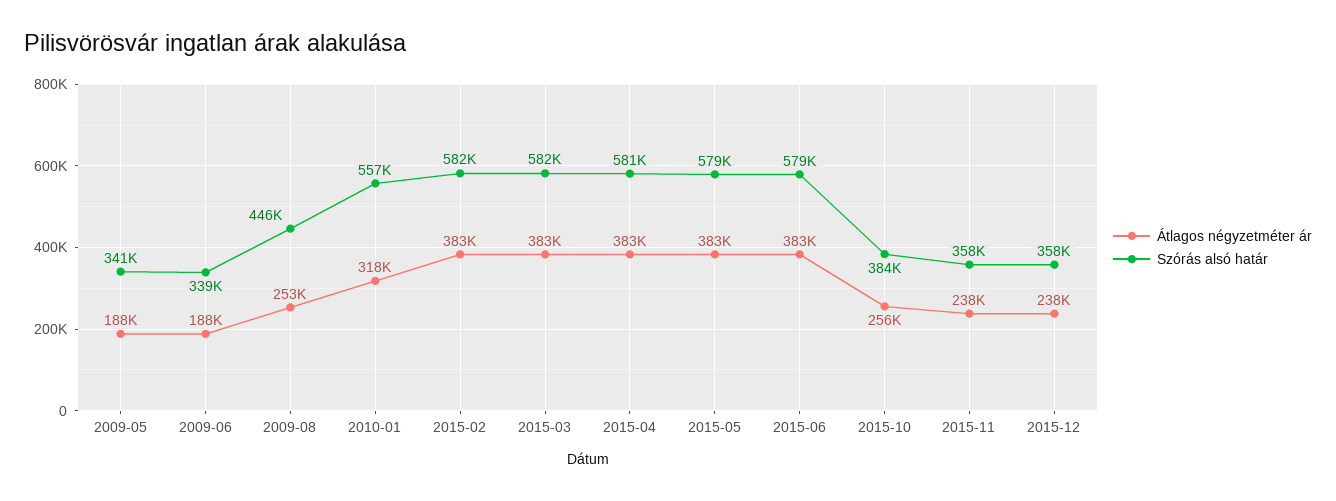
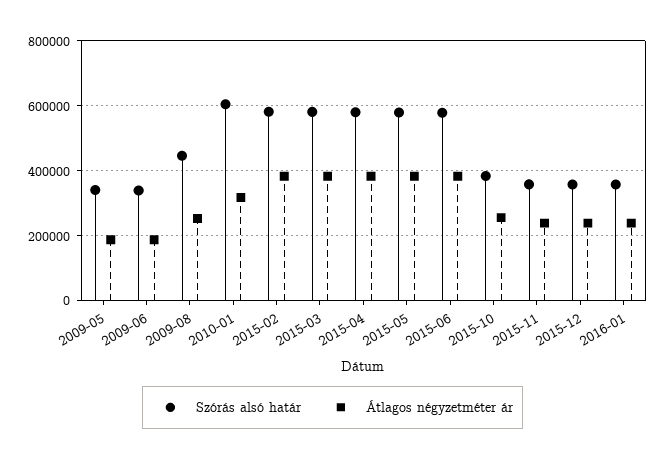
Szórás alsó határ, 2010-01: 557000 -> 600000
Szórás alsó határ, 2016-01: none -> 360000
Átlagos négyzetméter ár, 2016-01: none -> 240000

